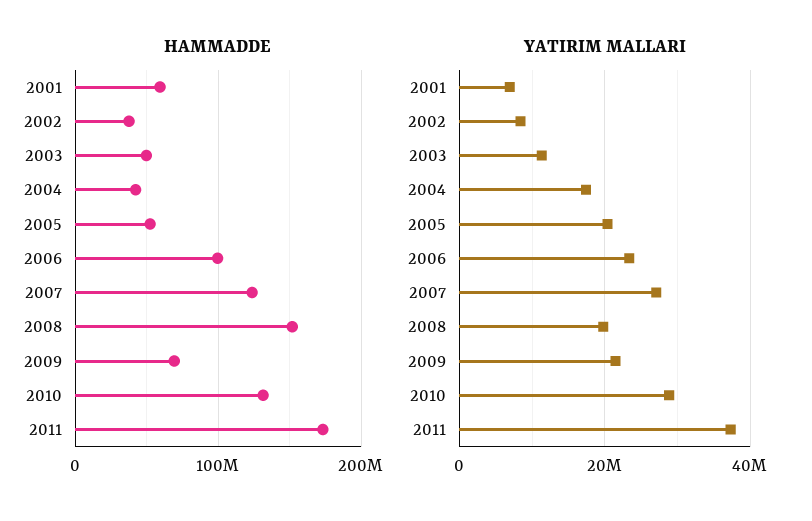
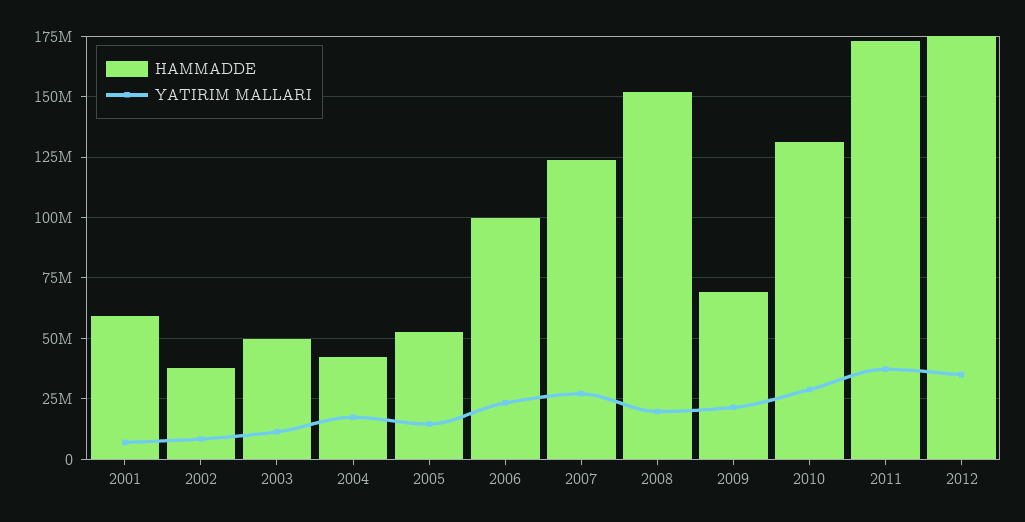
YATIRIM MALLARI, 2005: 20000000 -> 15000000
HAMMADDE, 2012: none -> 175000000
YATIRIM MALLARI, 2012: none -> 35000000

